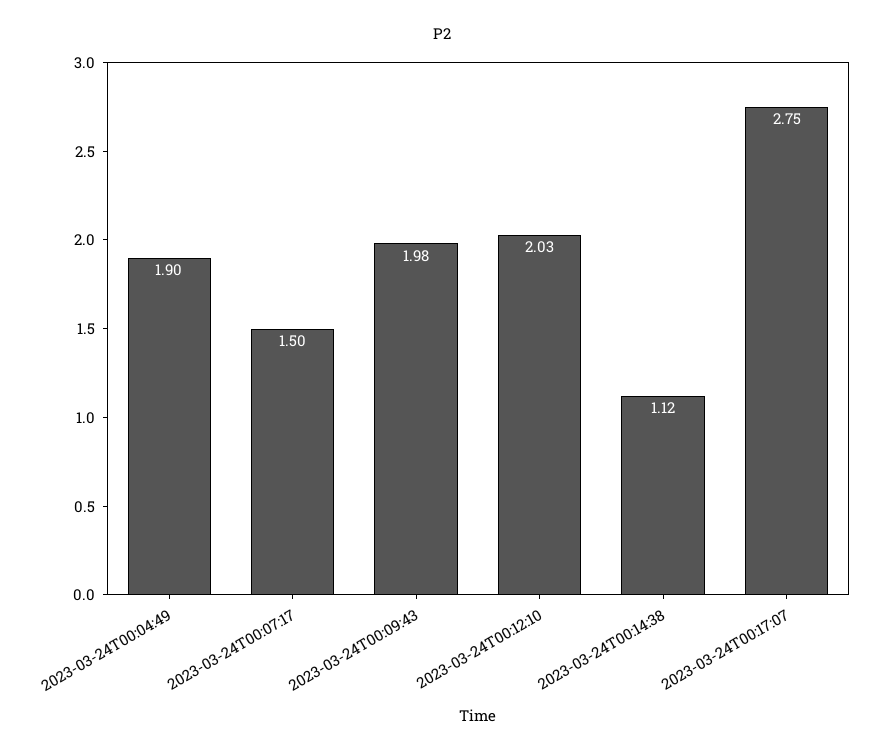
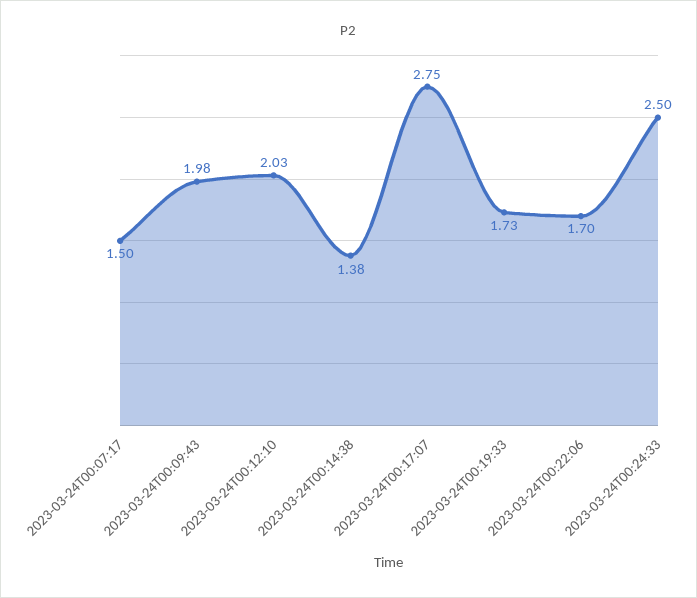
2023-03-24T00:04:49: 1.9 -> none
2023-03-24T00:14:38: 1.12 -> 1.38
2023-03-24T00:19:33: none -> 1.73
2023-03-24T00:22:06: none -> 1.7
2023-03-24T00:24:33: none -> 2.5

